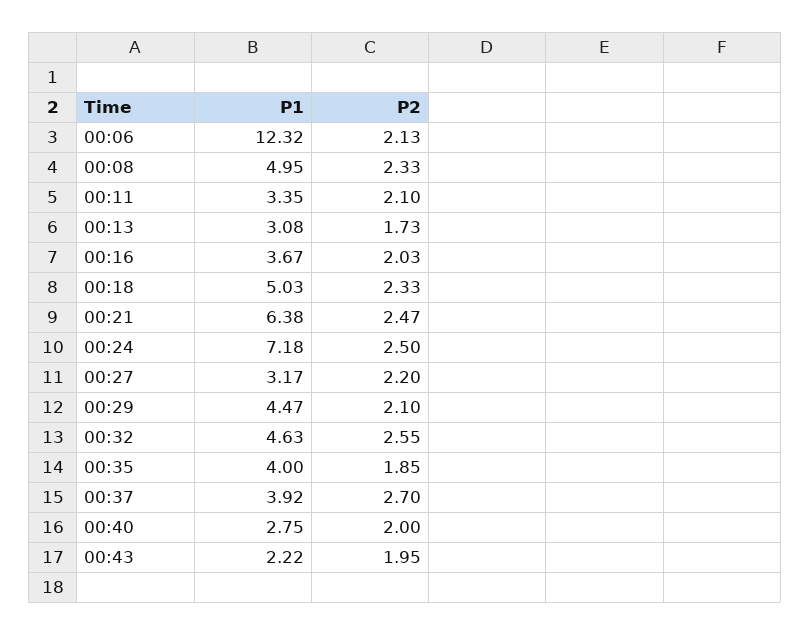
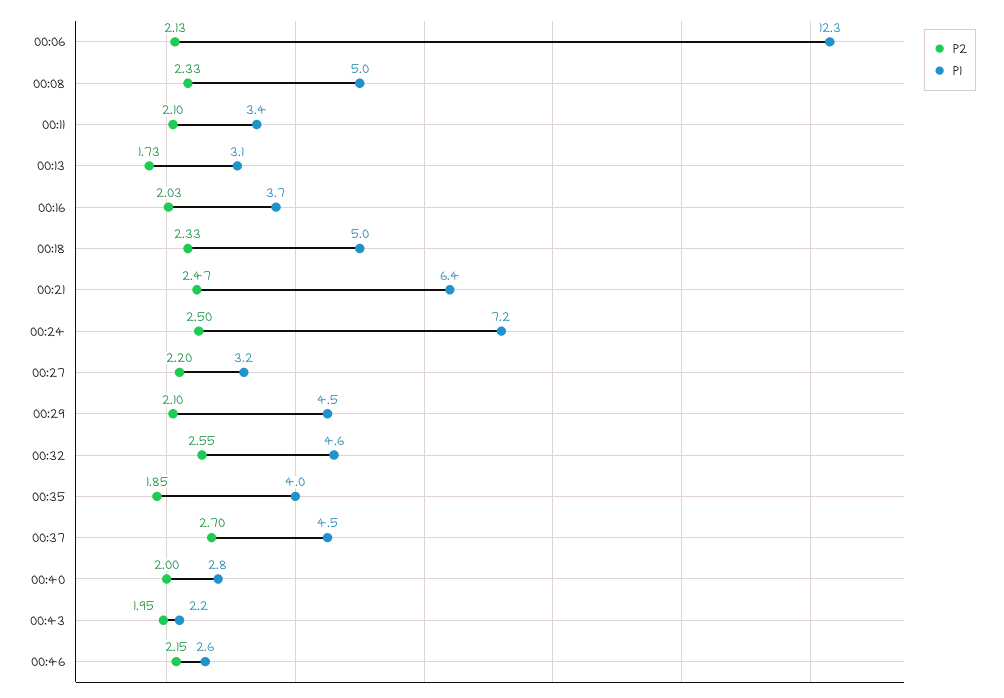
P1, 00:37: 3.92 -> 4.5
P2, 00:46: none -> 2.15
P1, 00:46: none -> 2.6

